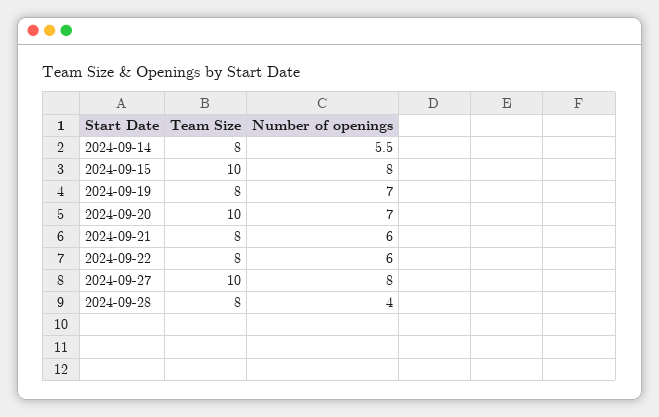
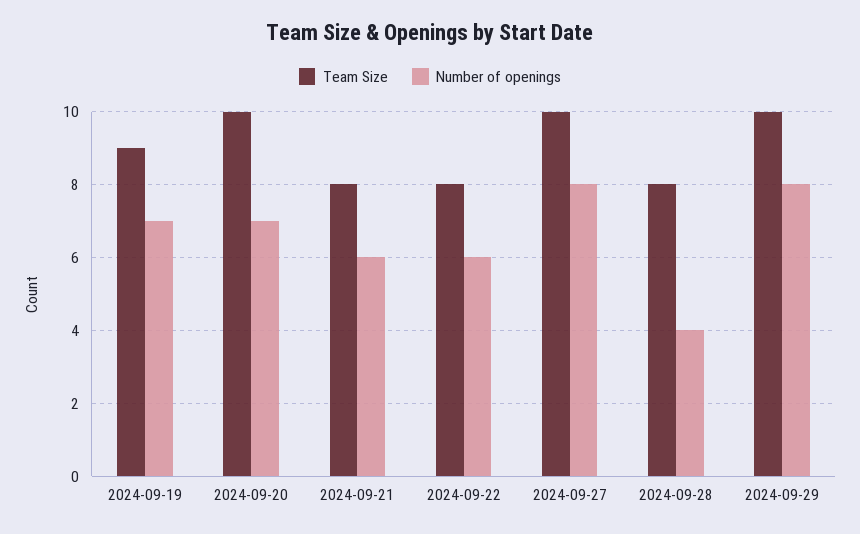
Team Size, 2024-09-14: 8 -> none
Number of openings, 2024-09-14: 5.5 -> none
Team Size, 2024-09-15: 10 -> none
Number of openings, 2024-09-15: 8 -> none
Team Size, 2024-09-19: 8 -> 9
Team Size, 2024-09-29: none -> 10
Number of openings, 2024-09-29: none -> 8

